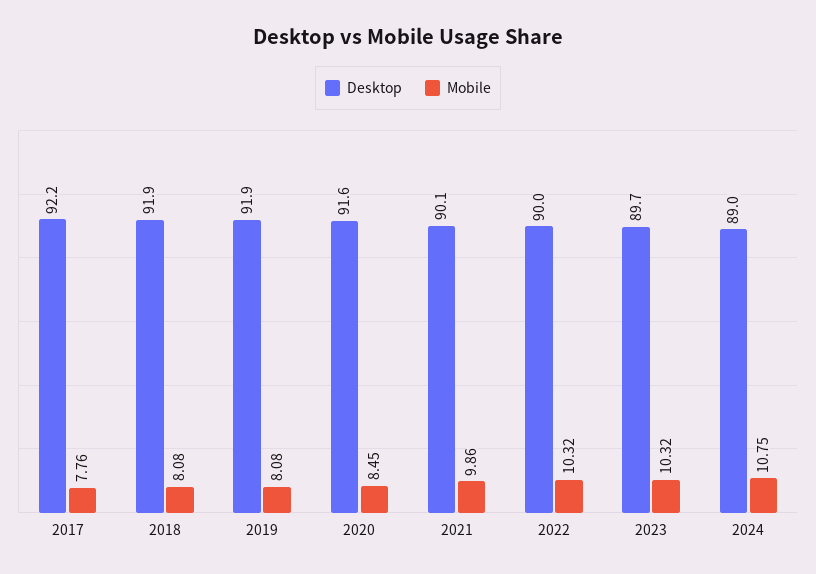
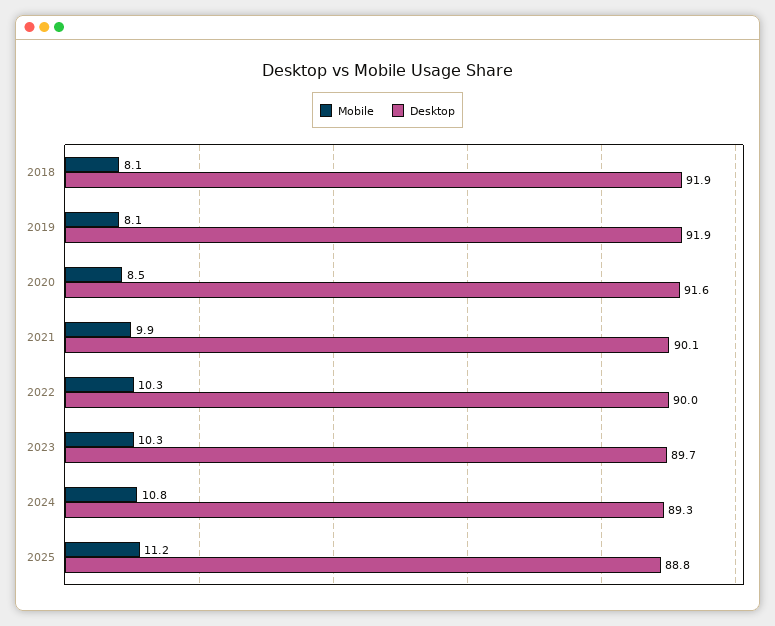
Desktop, 2017: 92.2 -> none
Mobile, 2017: 7.76 -> none
Desktop, 2024: 89 -> 89.3
Mobile, 2025: none -> 11.2
Desktop, 2025: none -> 88.8

